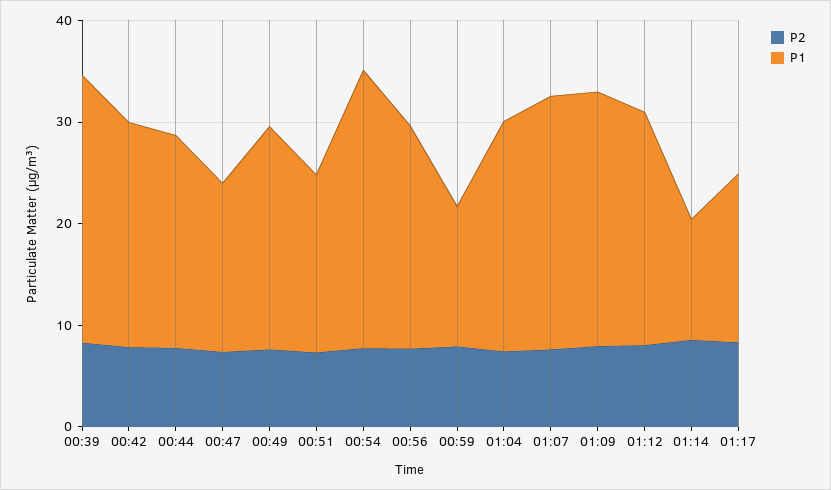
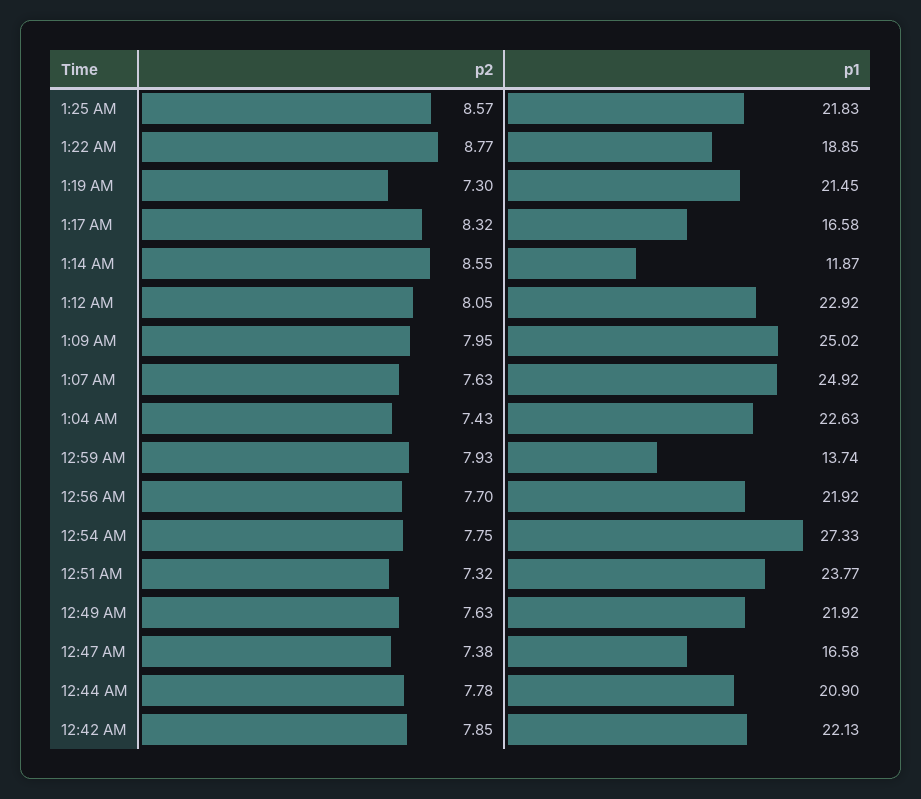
P2, 00:39: 8 -> none
P1, 00:39: 26 -> none
P1, 00:51: 18 -> 23.77
P2, 1:25 AM: none -> 8.57
P1, 1:25 AM: none -> 21.83
P2, 1:22 AM: none -> 8.77
P1, 1:22 AM: none -> 18.85
P2, 1:19 AM: none -> 7.3
P1, 1:19 AM: none -> 21.45

